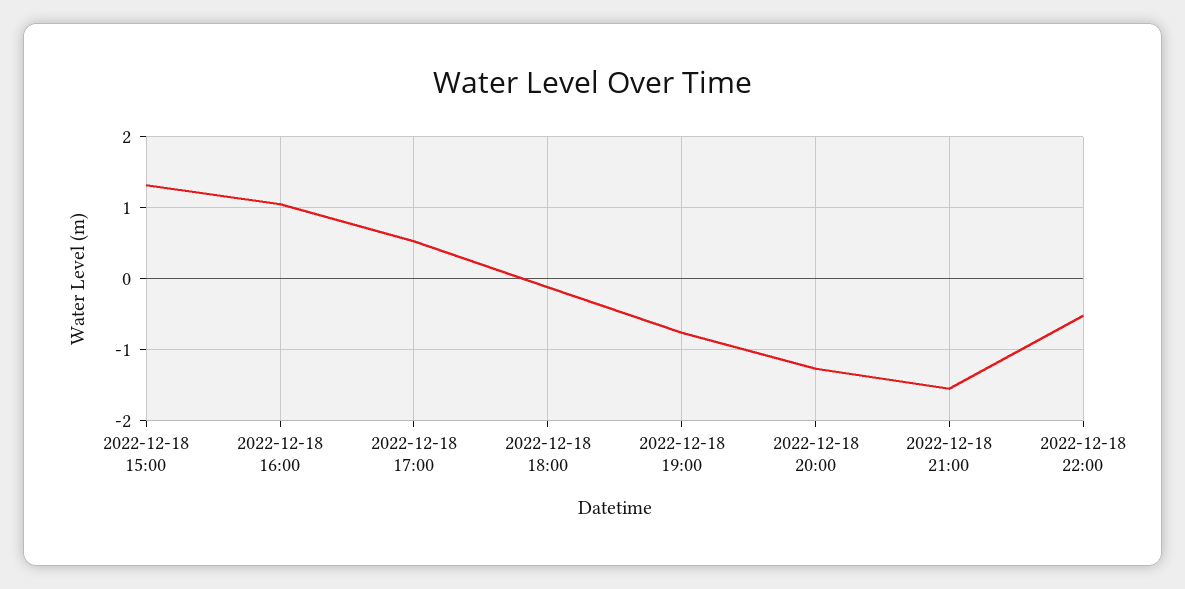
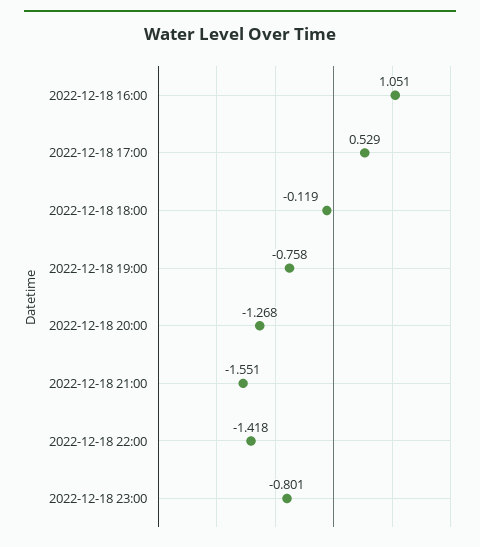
2022-12-18 15:00: 1.3 -> none
2022-12-18 22:00: -0.5 -> -1.418
2022-12-18 23:00: none -> -0.801

